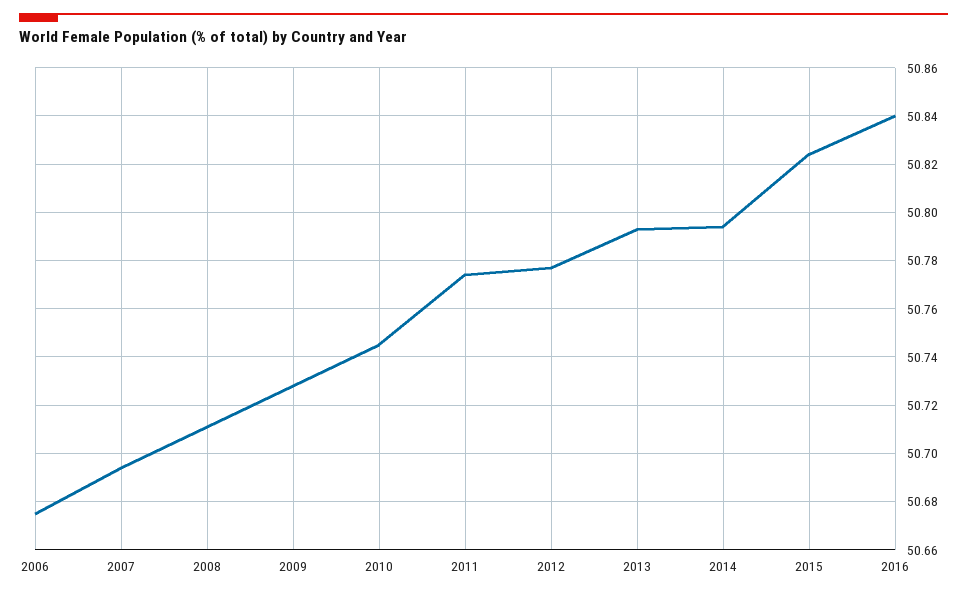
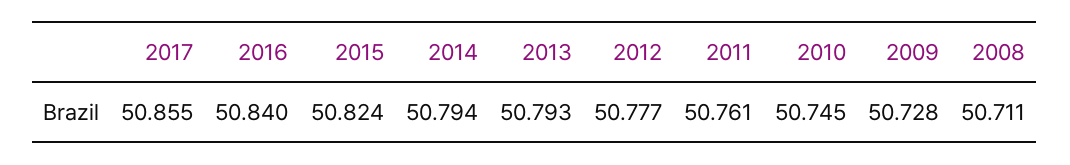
2006: 50.675 -> none
2007: 50.695 -> none
2011: 50.775 -> 50.761
2017: none -> 50.855

